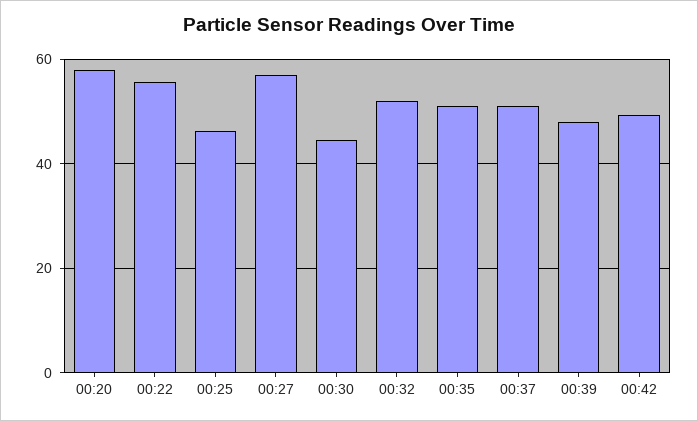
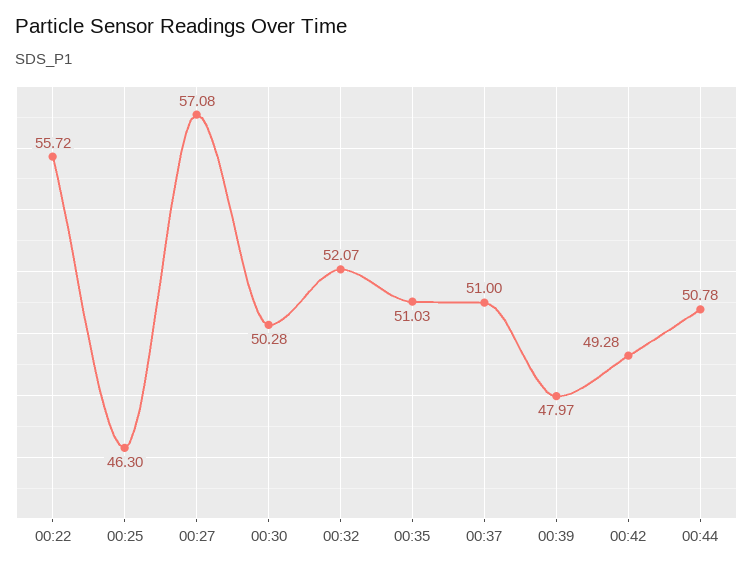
00:20: 58 -> none
00:30: 44 -> 50.28
00:44: none -> 50.78

